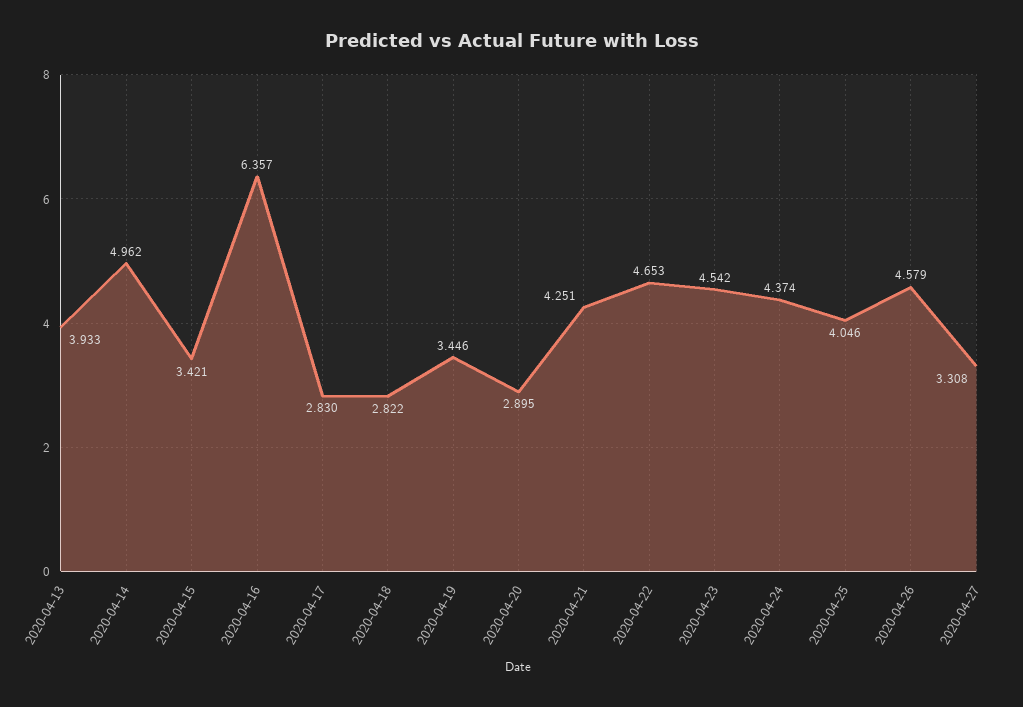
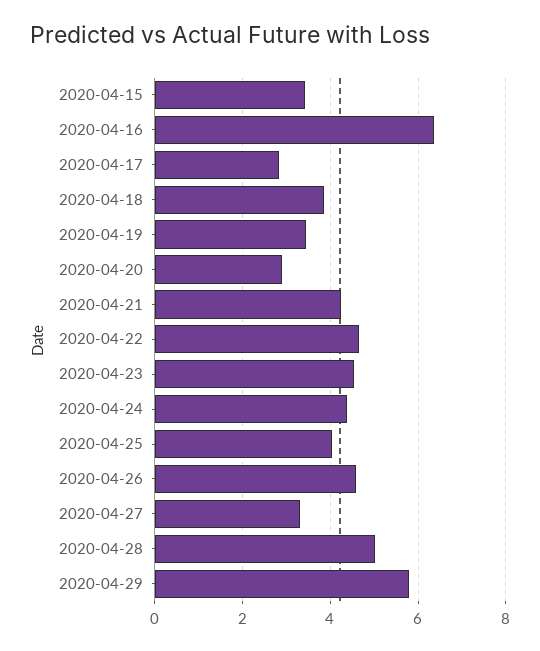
2020-04-13: 3.933 -> none
2020-04-14: 4.962 -> none
2020-04-18: 2.822 -> 3.8
2020-04-28: none -> 5
2020-04-29: none -> 5.8

